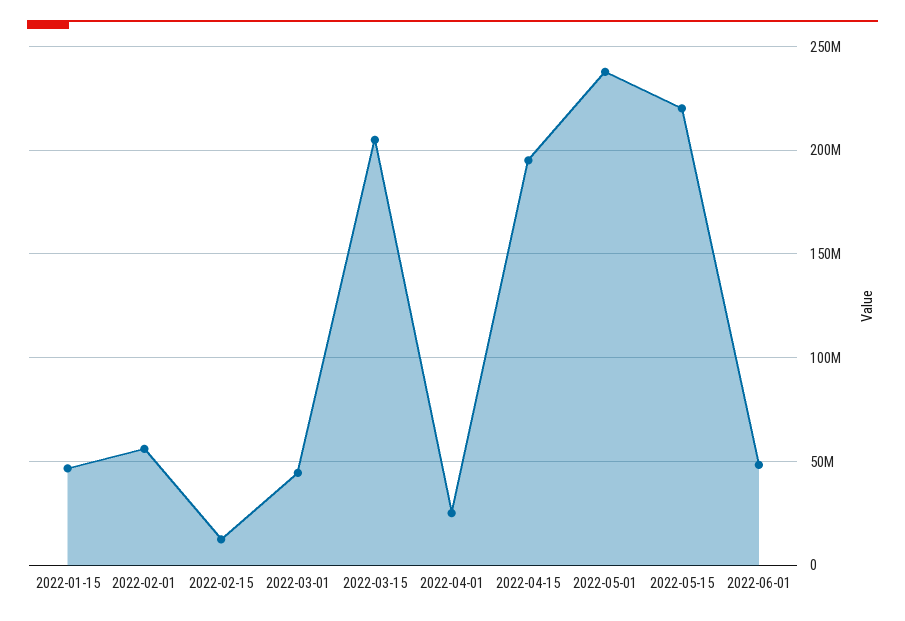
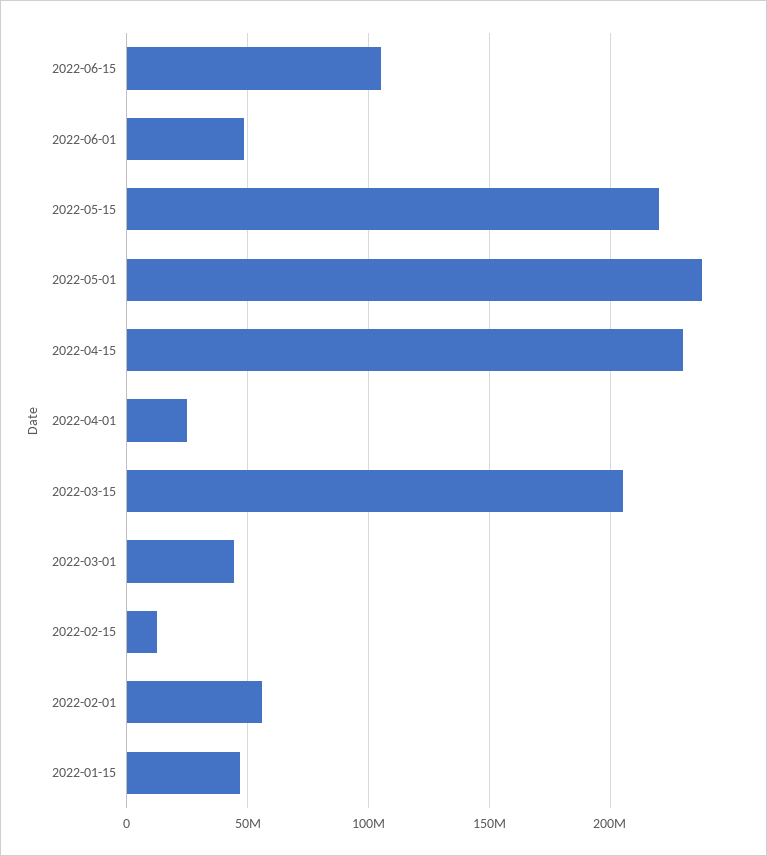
2022-04-15: 195000000 -> 230000000
2022-06-15: none -> 105000000

